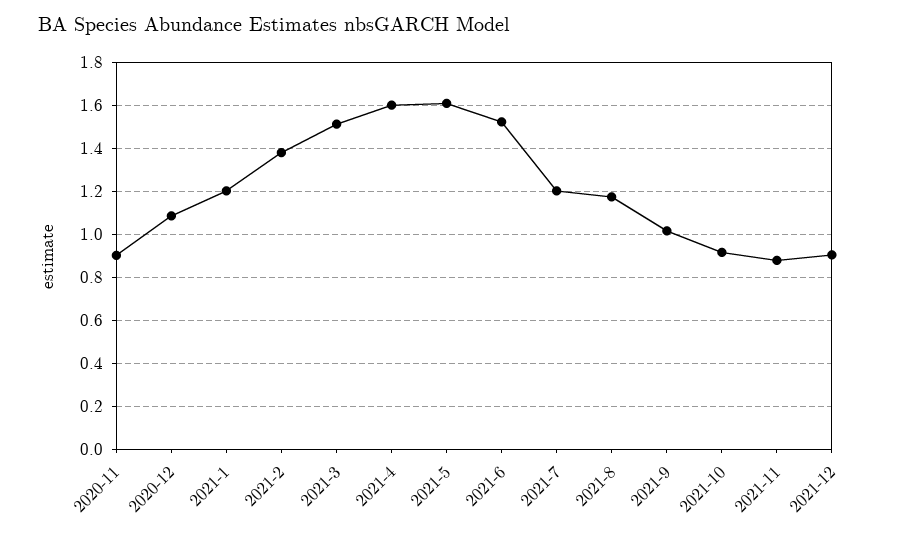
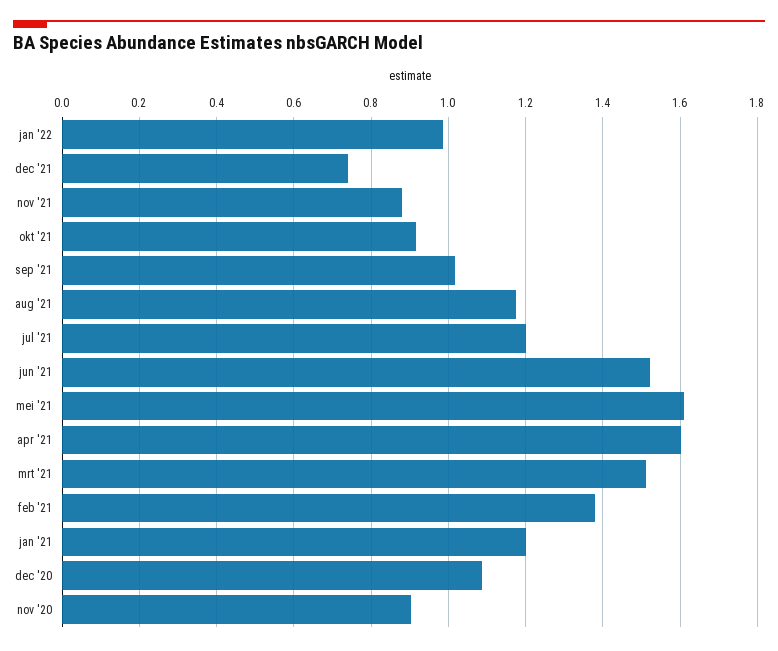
2021-12: 0.9 -> 0.74
jan '22: none -> 0.98

